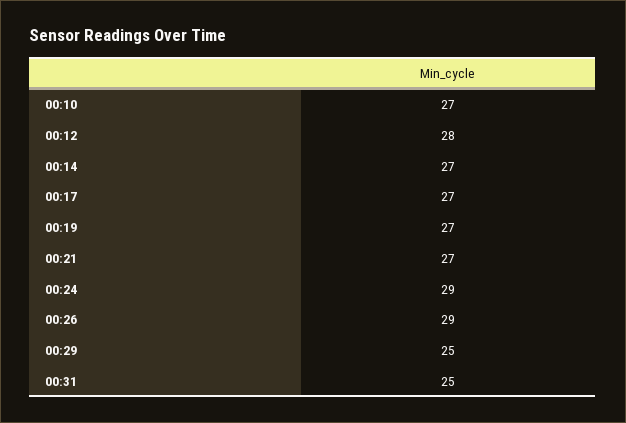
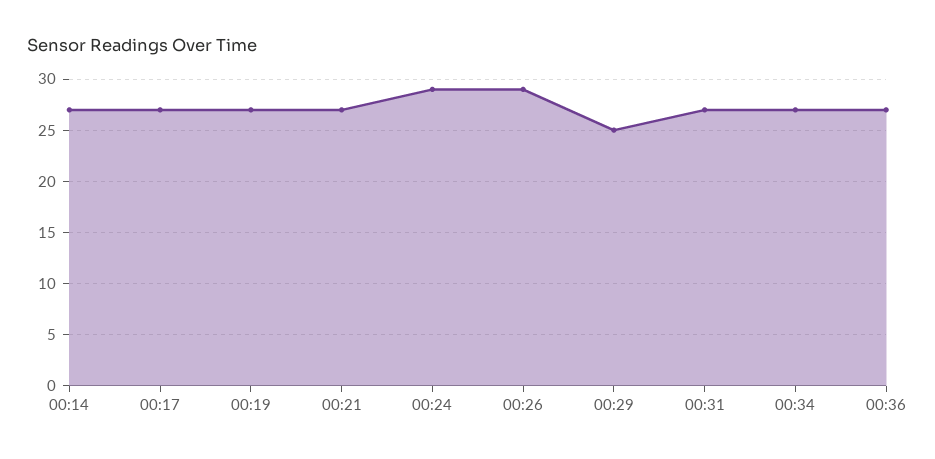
00:10: 27 -> none
00:12: 28 -> none
00:31: 25 -> 27
00:34: none -> 27
00:36: none -> 27

